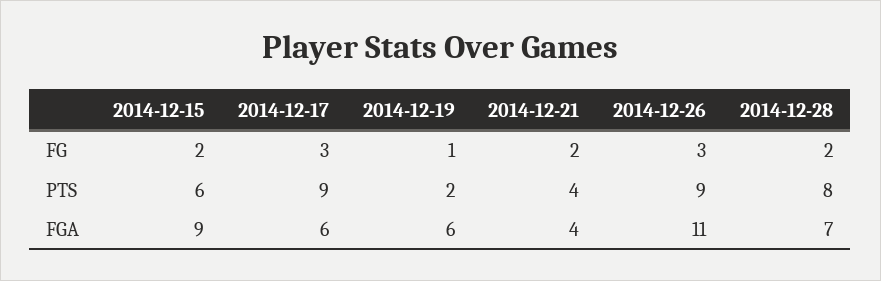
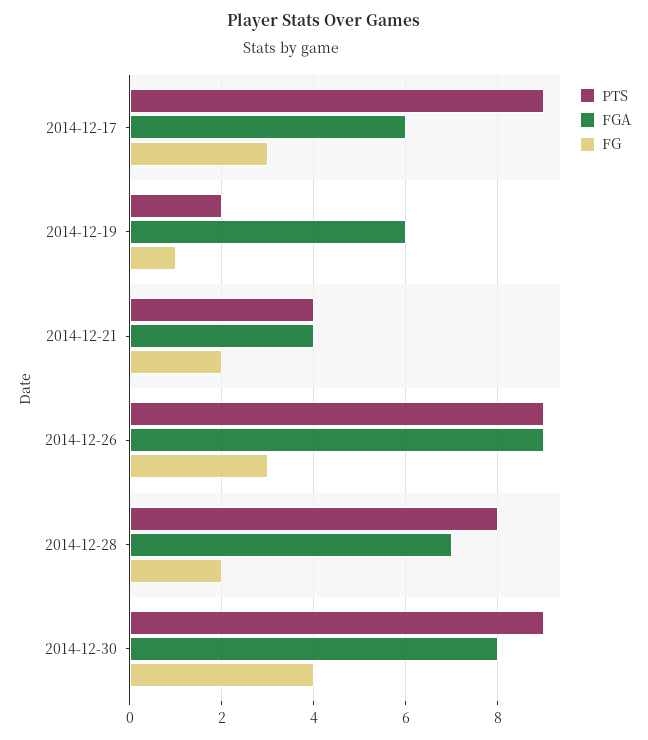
FG, 2014-12-15: 2 -> none
PTS, 2014-12-15: 6 -> none
FGA, 2014-12-15: 9 -> none
FGA, 2014-12-26: 11 -> 9
PTS, 2014-12-30: none -> 9
FGA, 2014-12-30: none -> 8
FG, 2014-12-30: none -> 4

